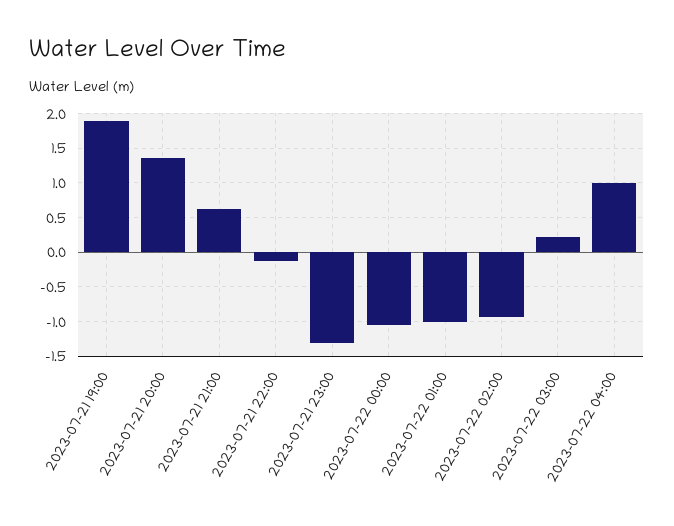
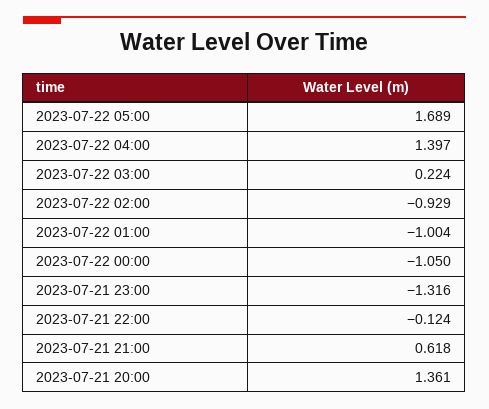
2023-07-21 19:00: 1.9 -> none
2023-07-22 04:00: 1 -> 1.397
2023-07-22 05:00: none -> 1.689

